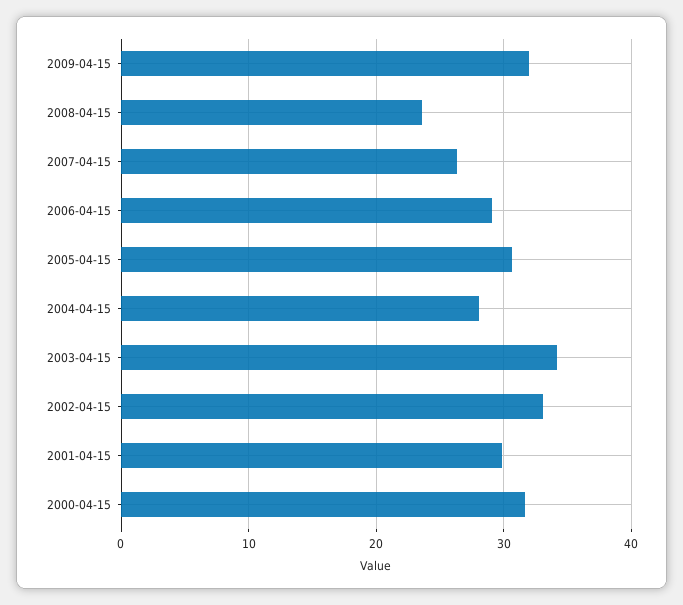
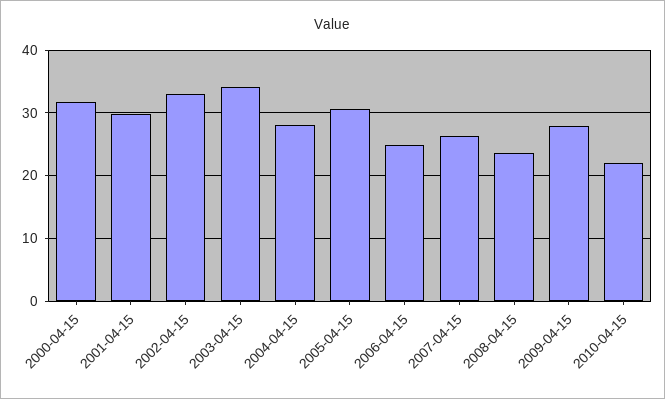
2009-04-15: 32 -> 28
2006-04-15: 29 -> 25
2010-04-15: none -> 22

